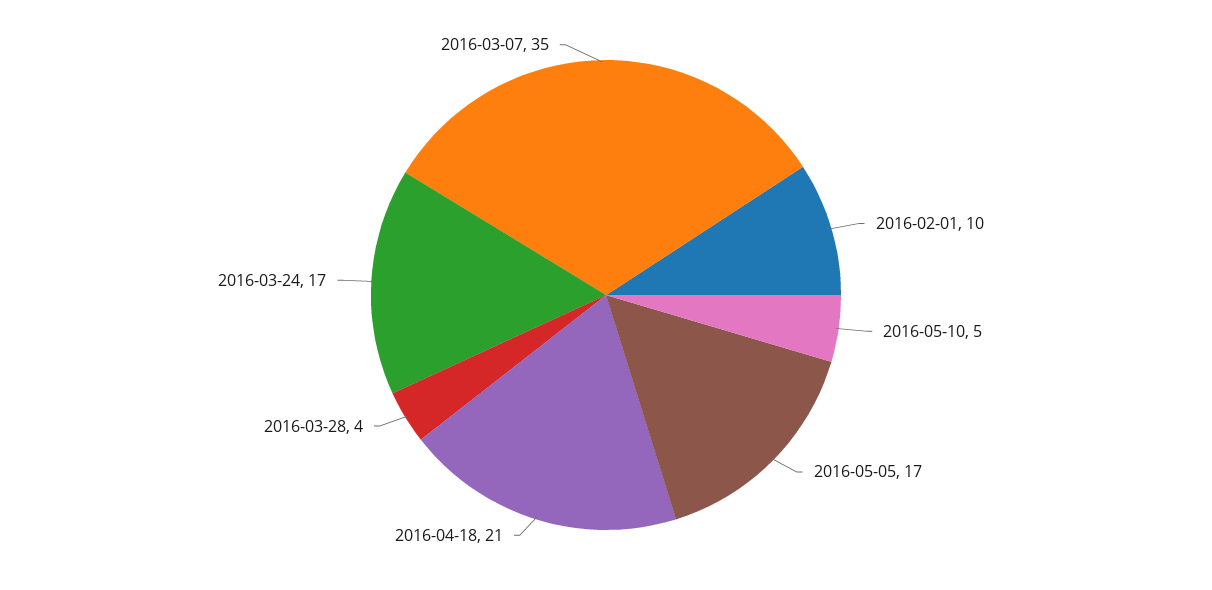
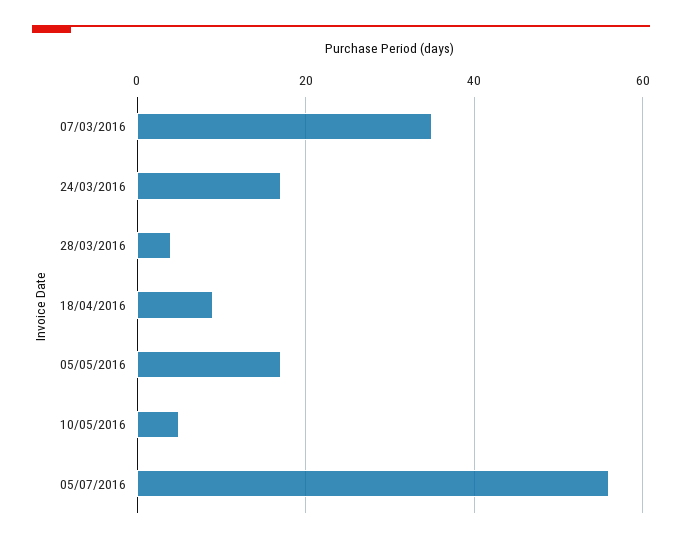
2016-02-01: 10 -> none
2016-04-18: 21 -> 10
05/07/2016: none -> 55

